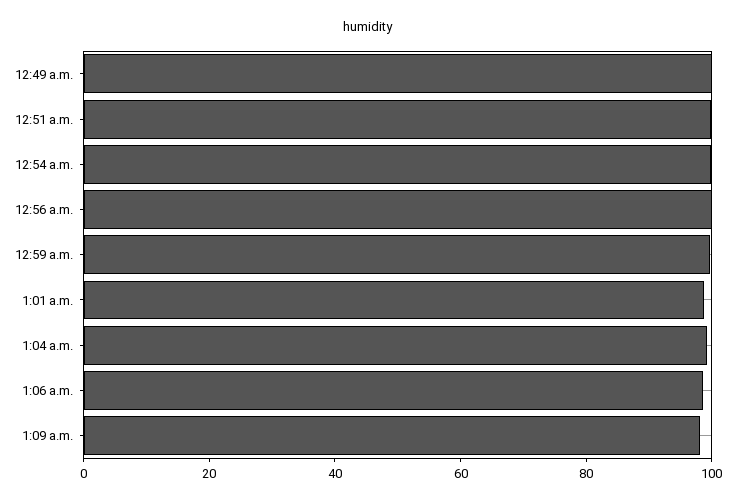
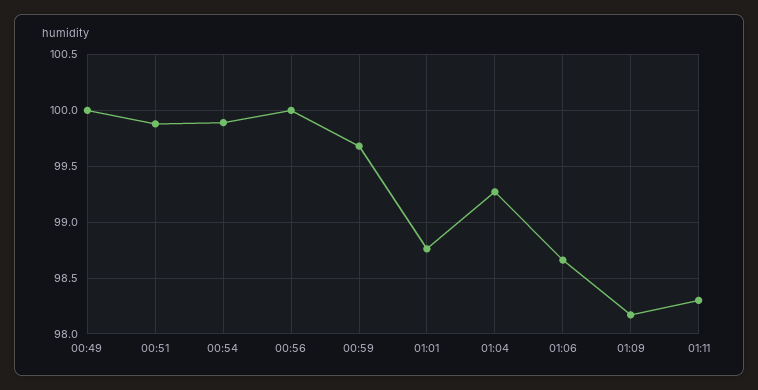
01:11: none -> 98.3

